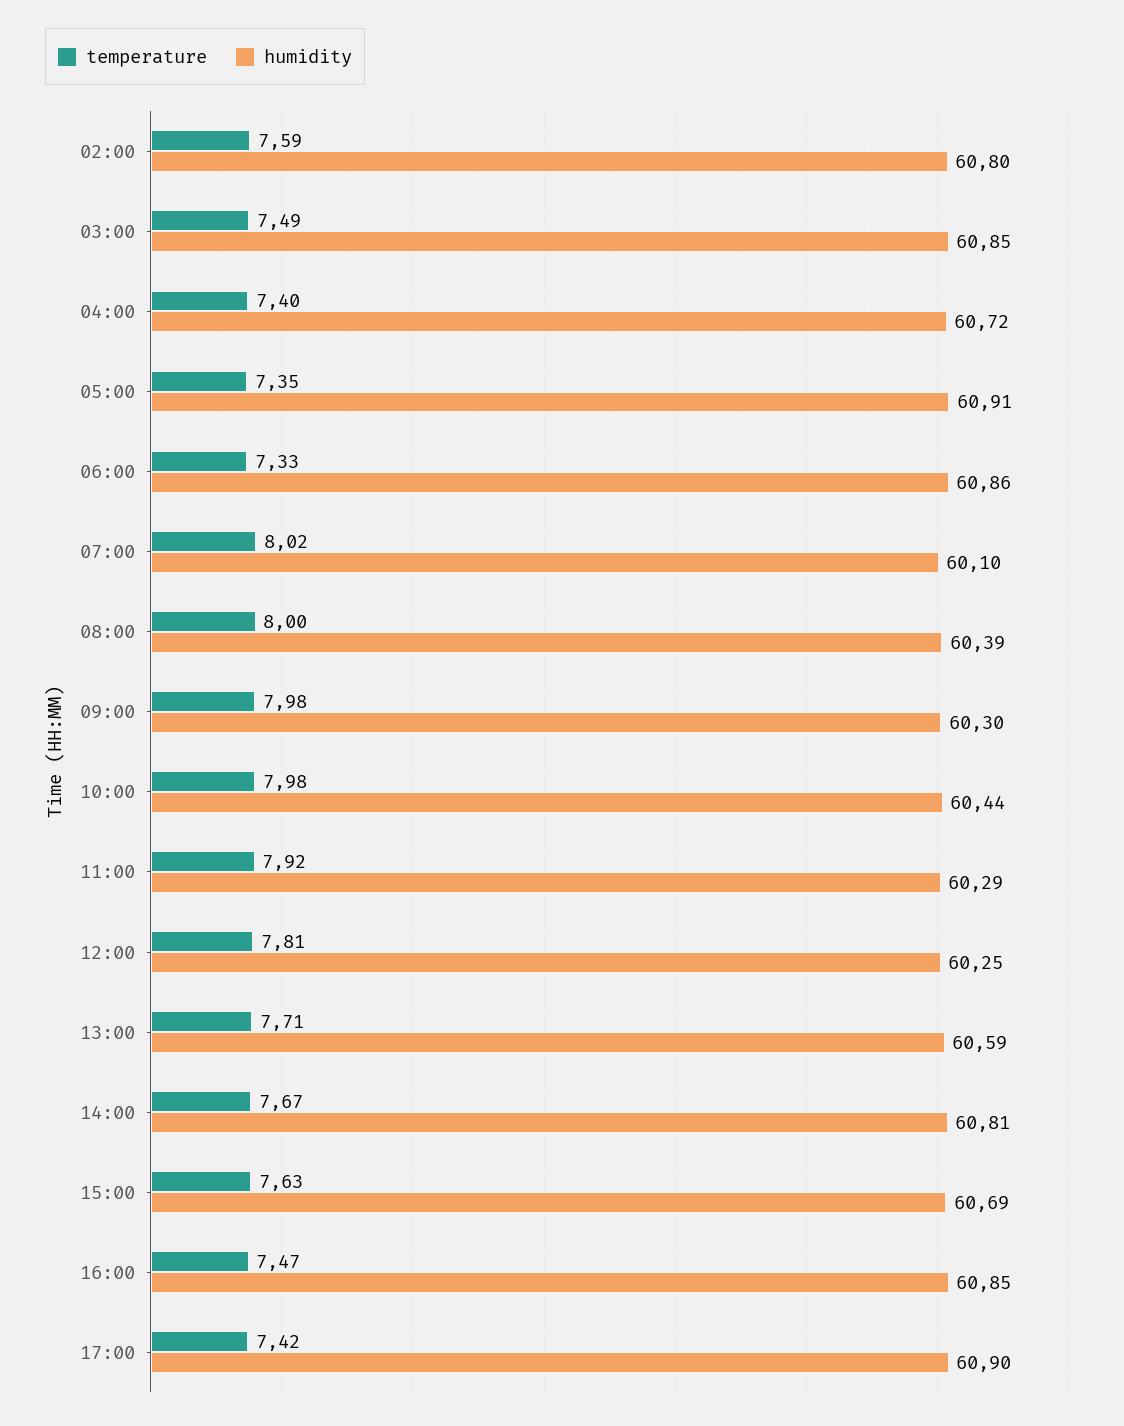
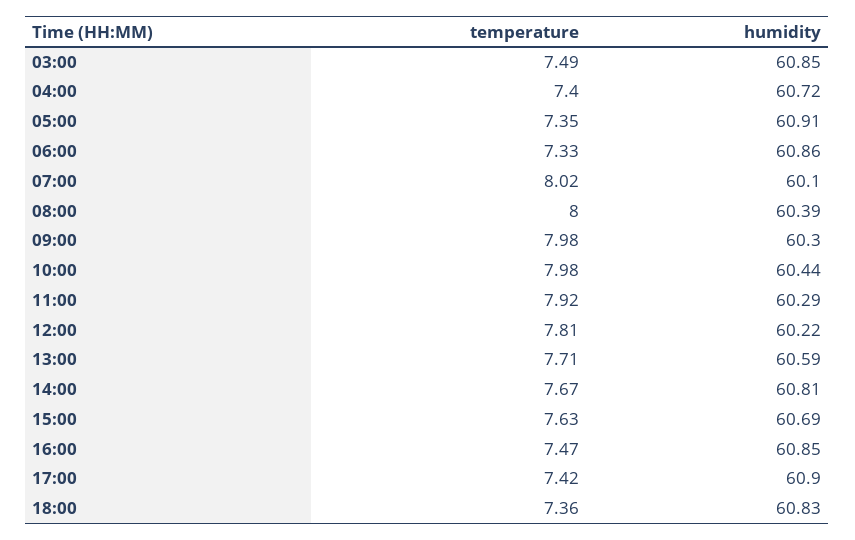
temperature, 02:00: 7.59 -> none
humidity, 02:00: 60.8 -> none
humidity, 12:00: 60.25 -> 60.22
temperature, 18:00: none -> 7.36
humidity, 18:00: none -> 60.83

